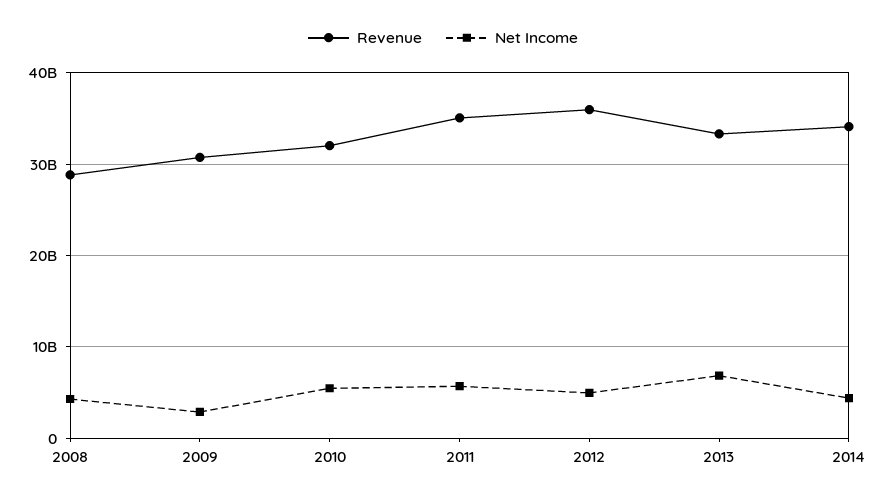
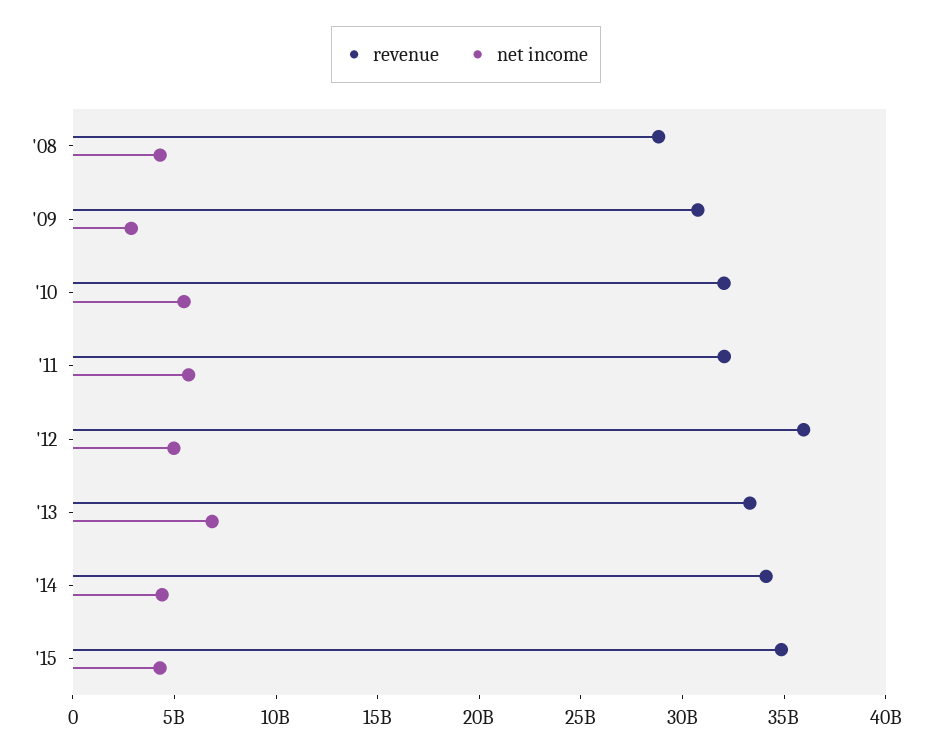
Revenue, 2011: 35000000000 -> 32000000000
Revenue, '15: none -> 35000000000
Net Income, '15: none -> 4000000000

